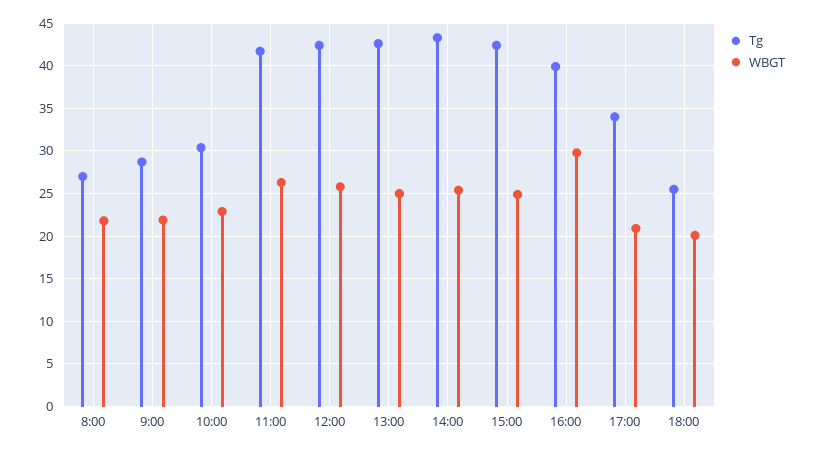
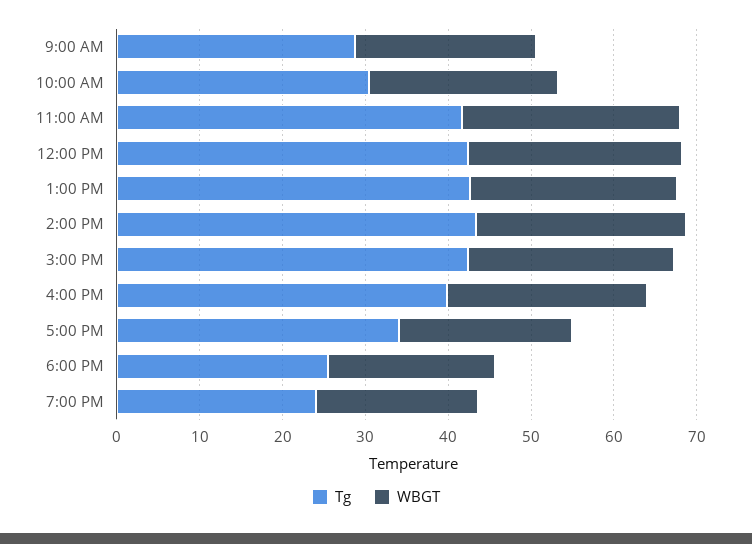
Tg, 8:00: 27 -> none
WBGT, 8:00: 22 -> none
WBGT, 16:00: 30 -> 24
Tg, 7:00 PM: none -> 24
WBGT, 7:00 PM: none -> 20

